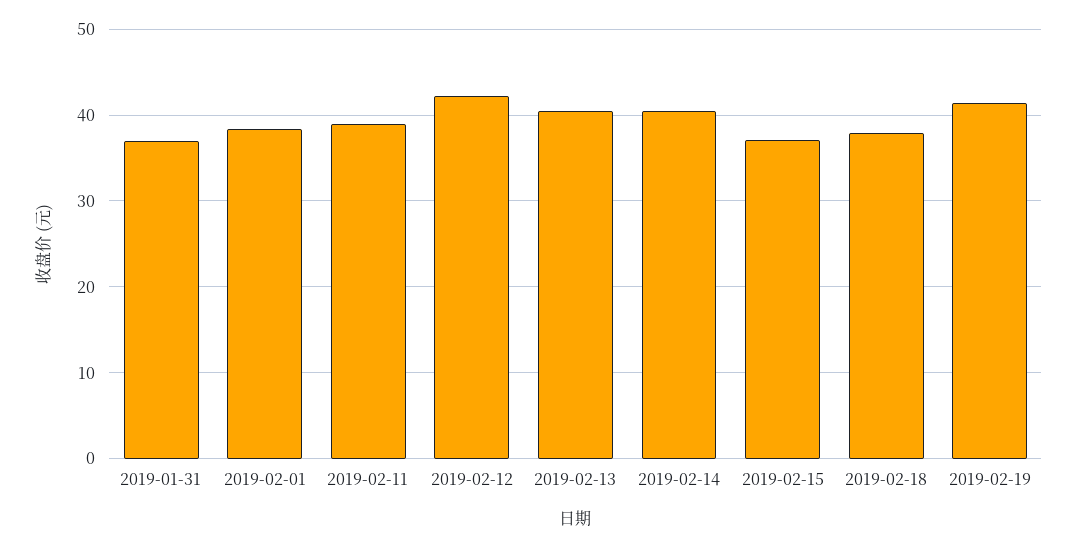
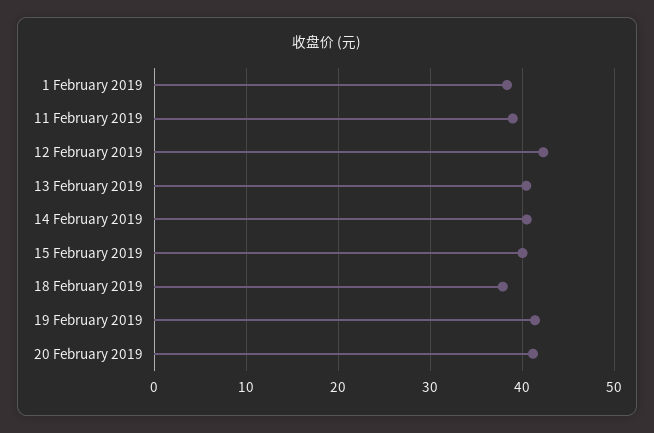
2019-01-31: 37 -> none
2019-02-15: 37 -> 40
20 February 2019: none -> 41

